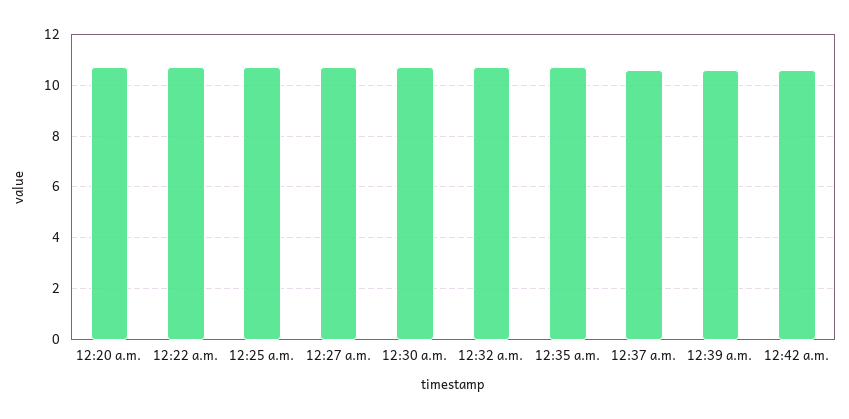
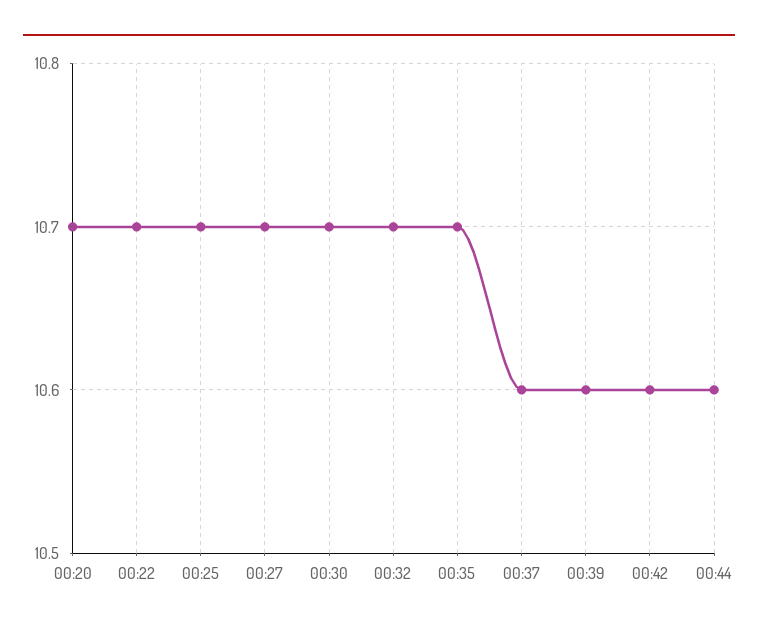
00:44: none -> 10.6

